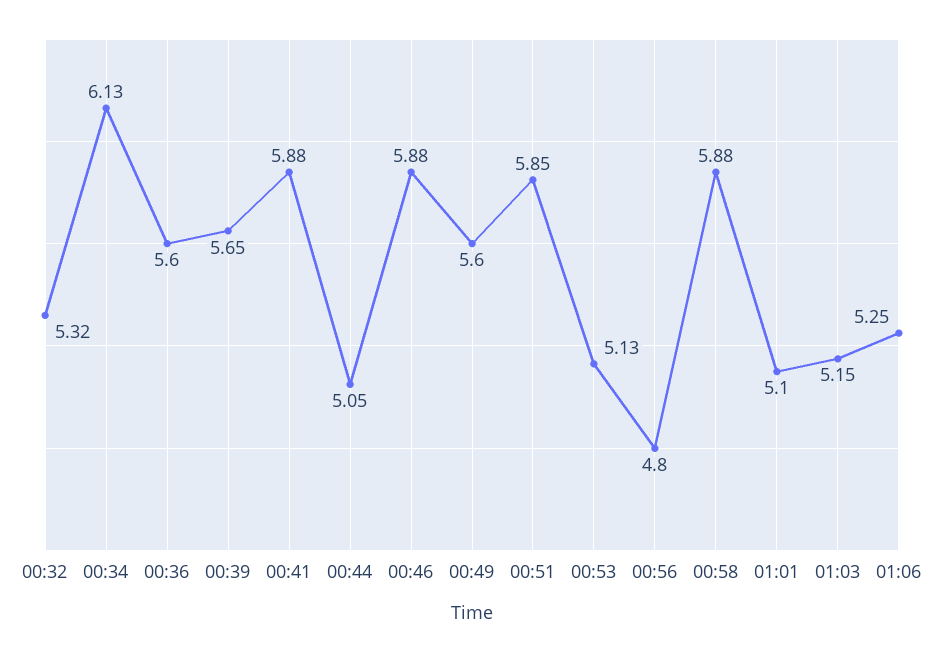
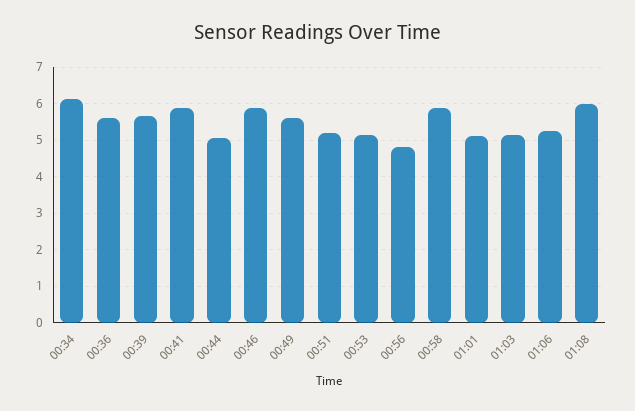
00:32: 5.32 -> none
00:51: 5.85 -> 5.2
01:08: none -> 6

